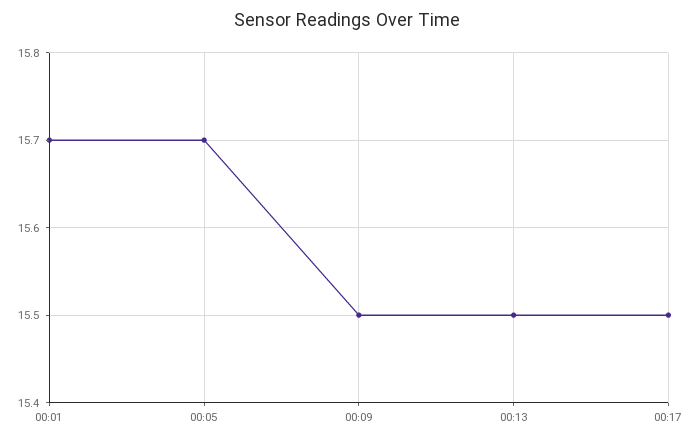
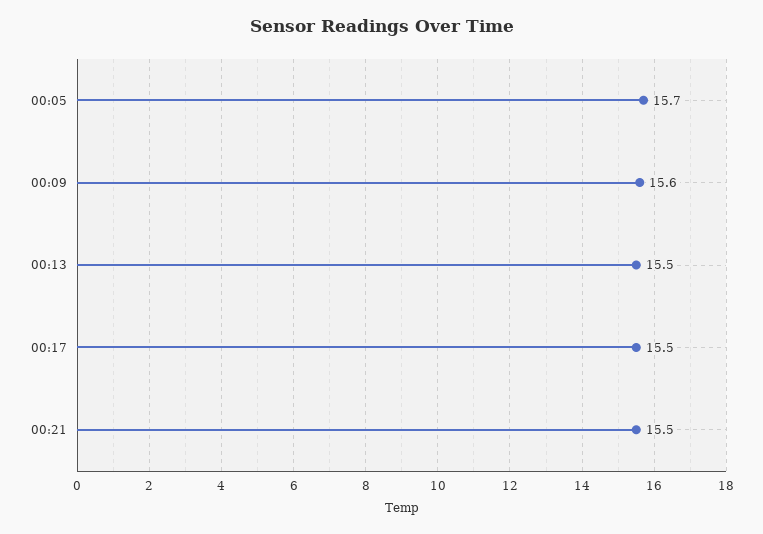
00:01: 15.7 -> none
00:09: 15.5 -> 15.6
00:21: none -> 15.5

